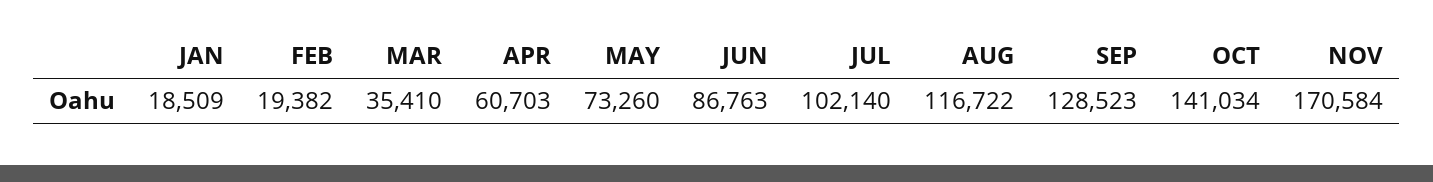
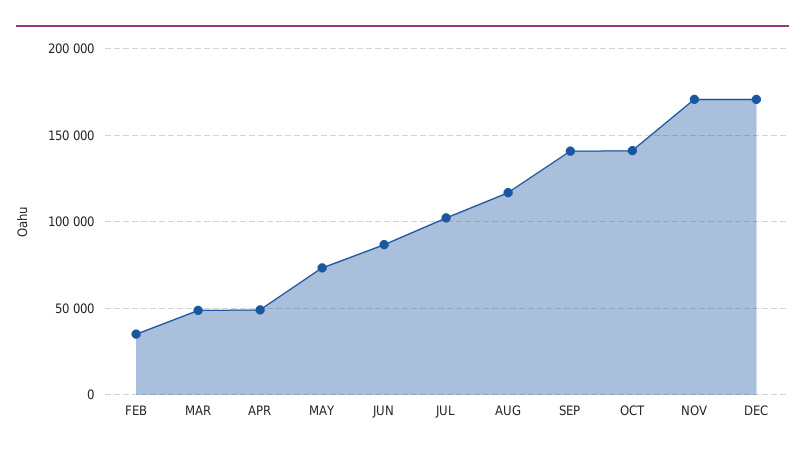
JAN: 18509 -> none
FEB: 19382 -> 35000
MAR: 35410 -> 50000
APR: 60703 -> 50000
SEP: 128523 -> 140000
DEC: none -> 170000

